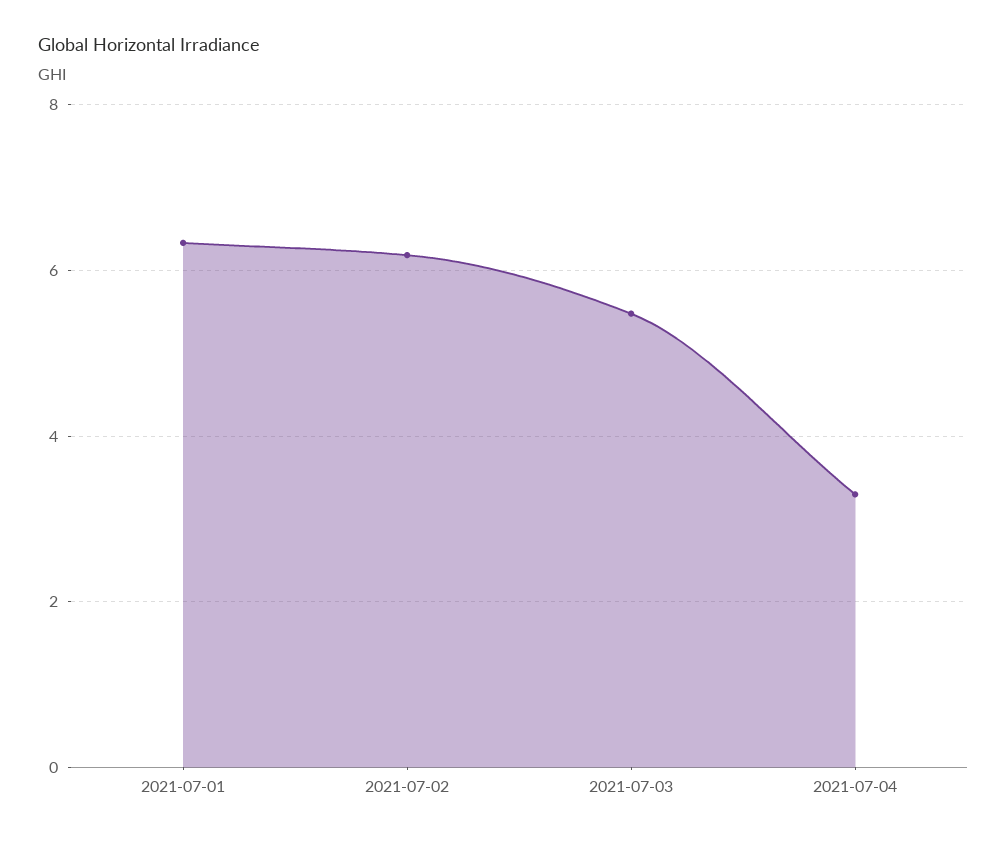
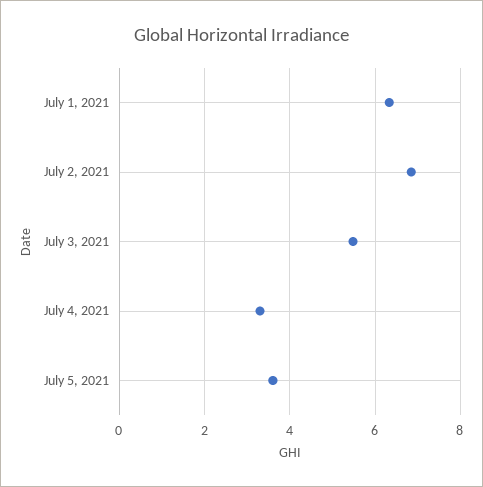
2021-07-02: 6.2 -> 6.8
July 5, 2021: none -> 3.6

